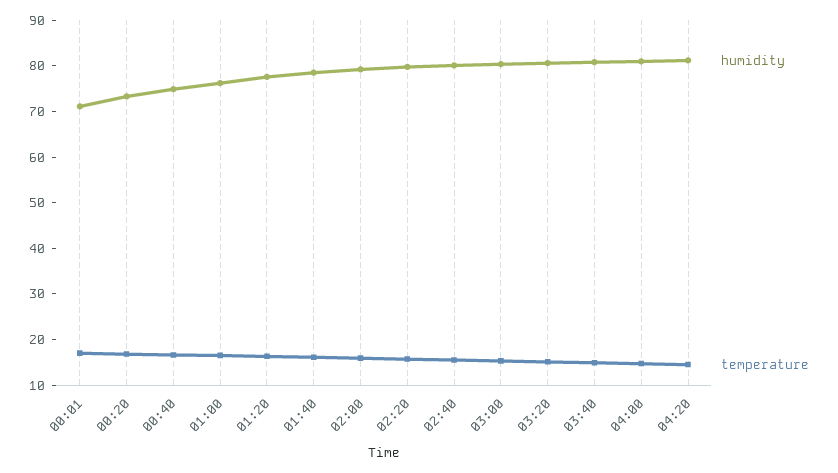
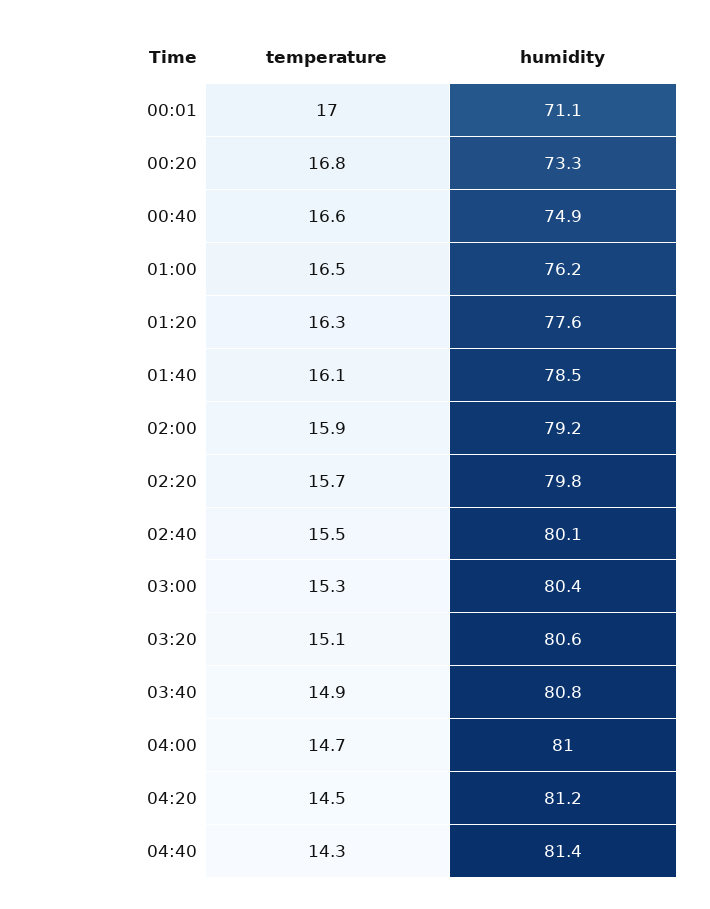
temperature, 04:40: none -> 14.3
humidity, 04:40: none -> 81.4

